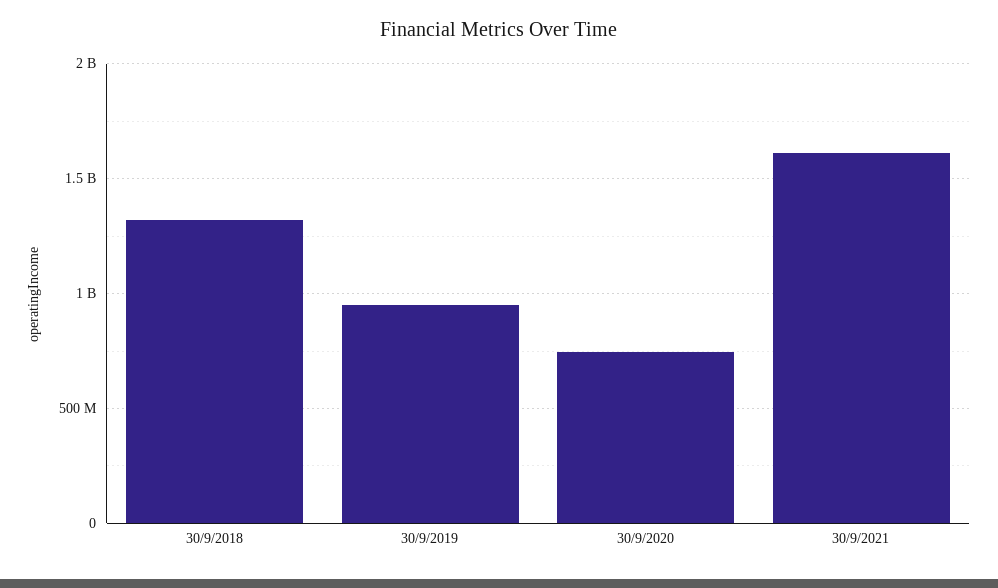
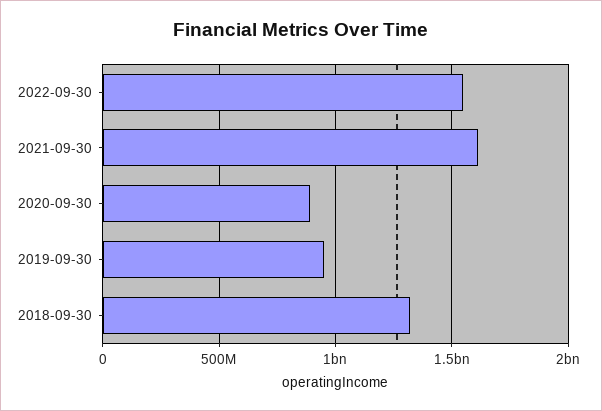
30/9/2020: 750000000 -> 900000000
2022-09-30: none -> 1550000000

